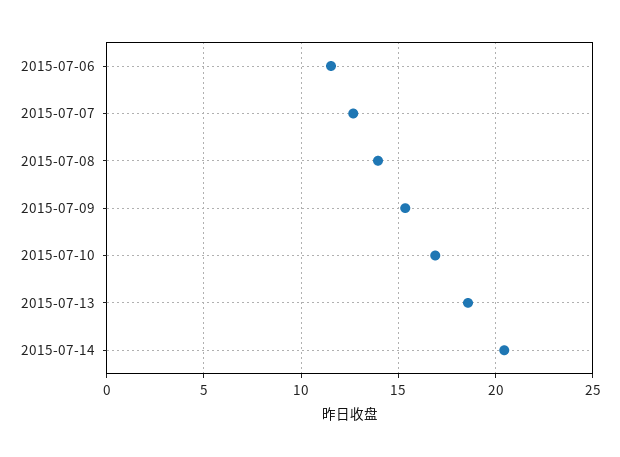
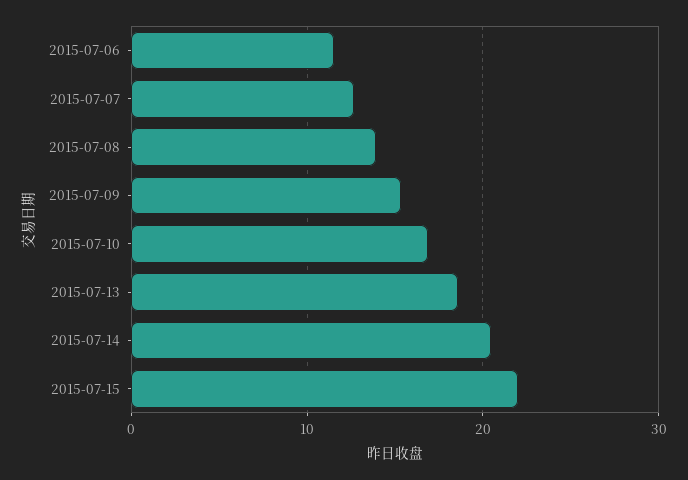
2015-07-15: none -> 22

